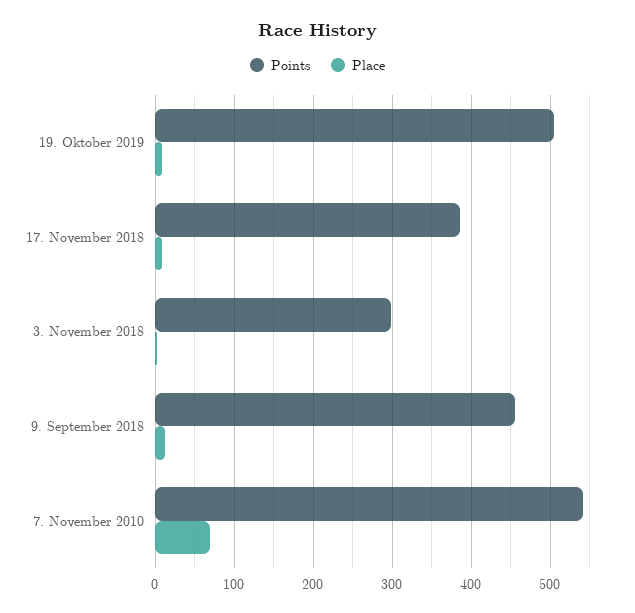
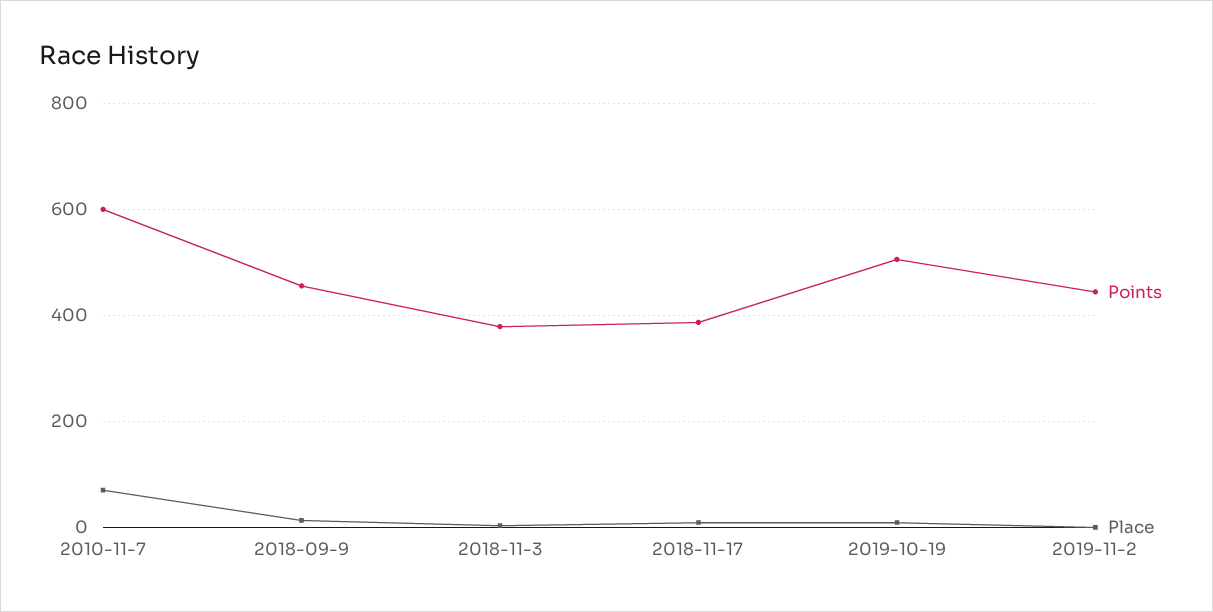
Points, 3. November 2018: 300 -> 380
Points, 7. November 2010: 540 -> 600
Points, 2019-11-2: none -> 440
Place, 2019-11-2: none -> 0

